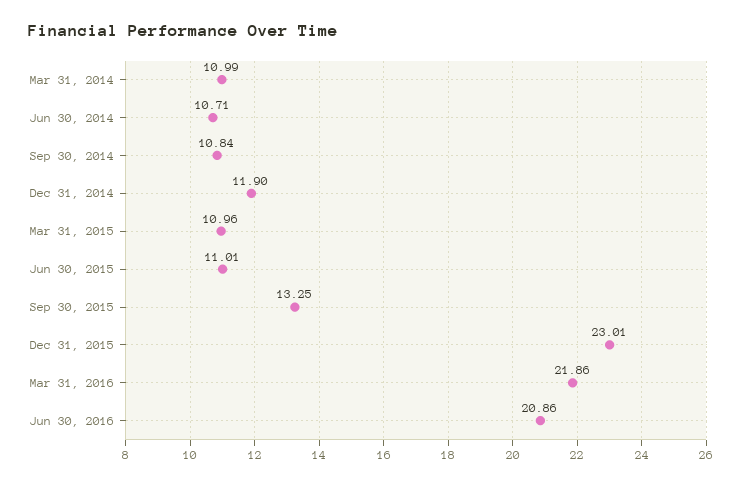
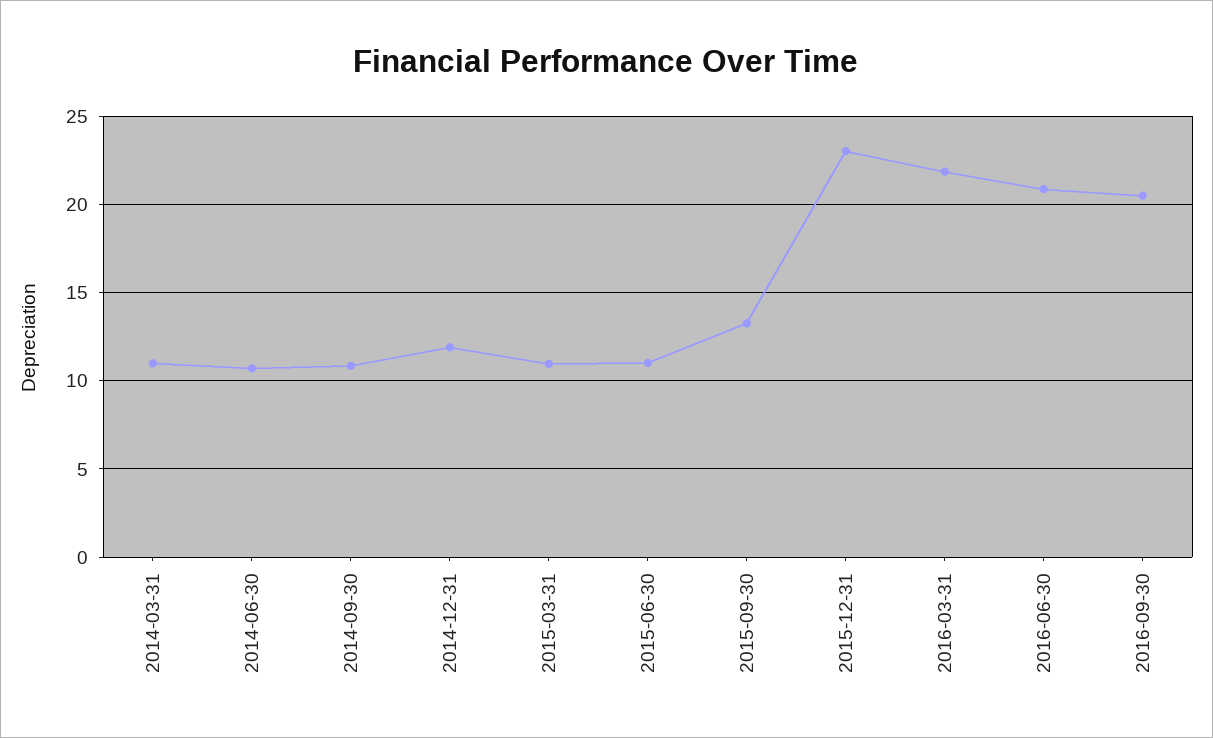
2016-09-30: none -> 20.5

